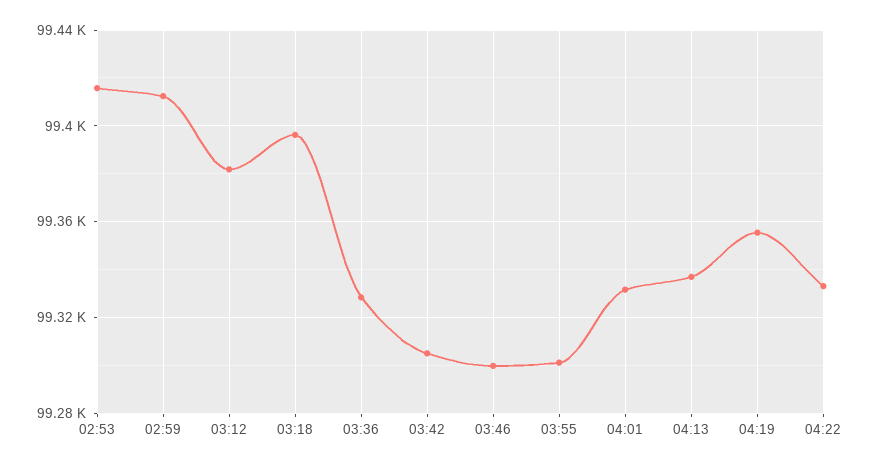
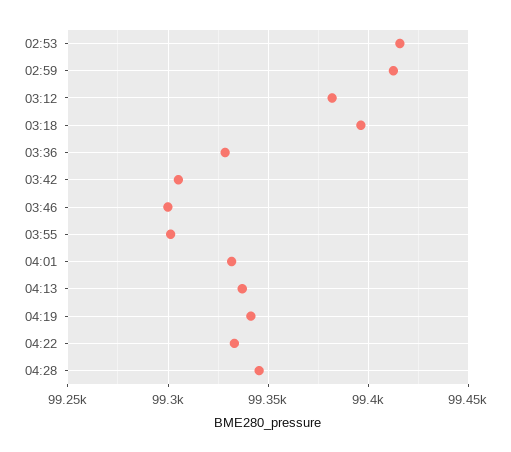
04:19: 99355 -> 99340
04:28: none -> 99345

